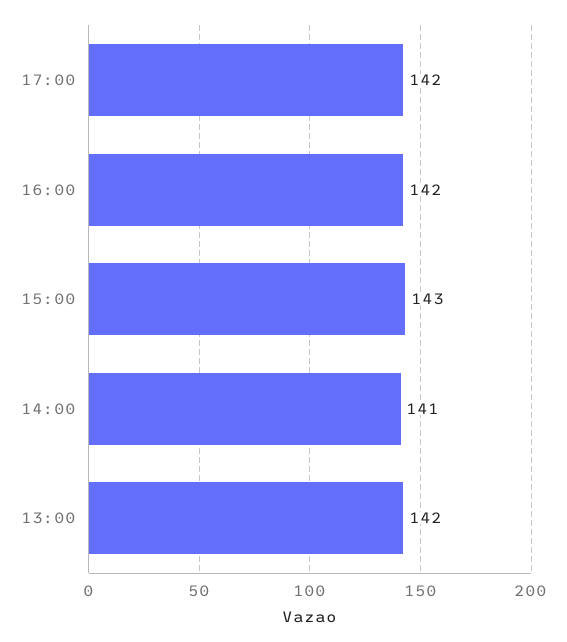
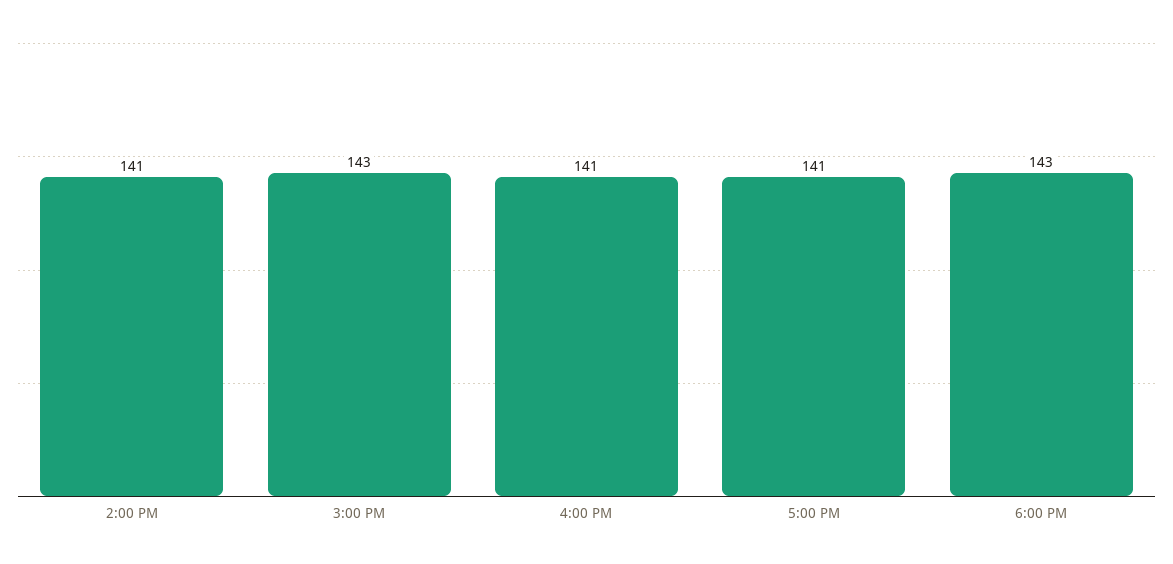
17:00: 142 -> 141
16:00: 142 -> 141
13:00: 142 -> none
6:00 PM: none -> 143

